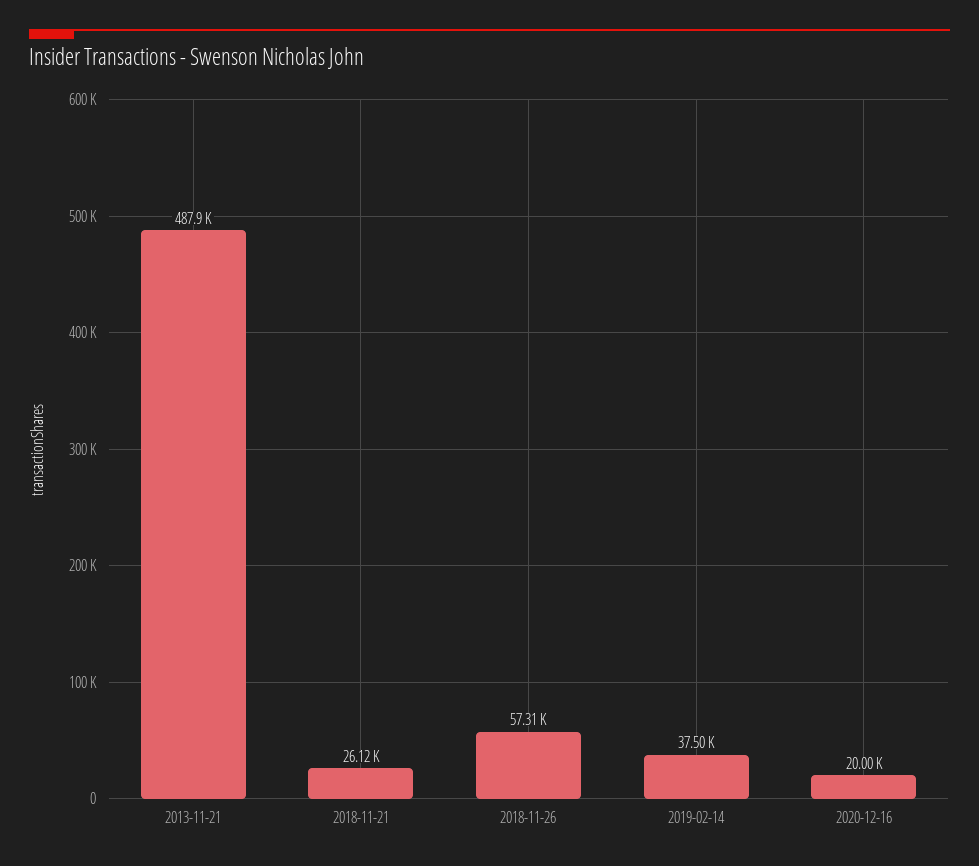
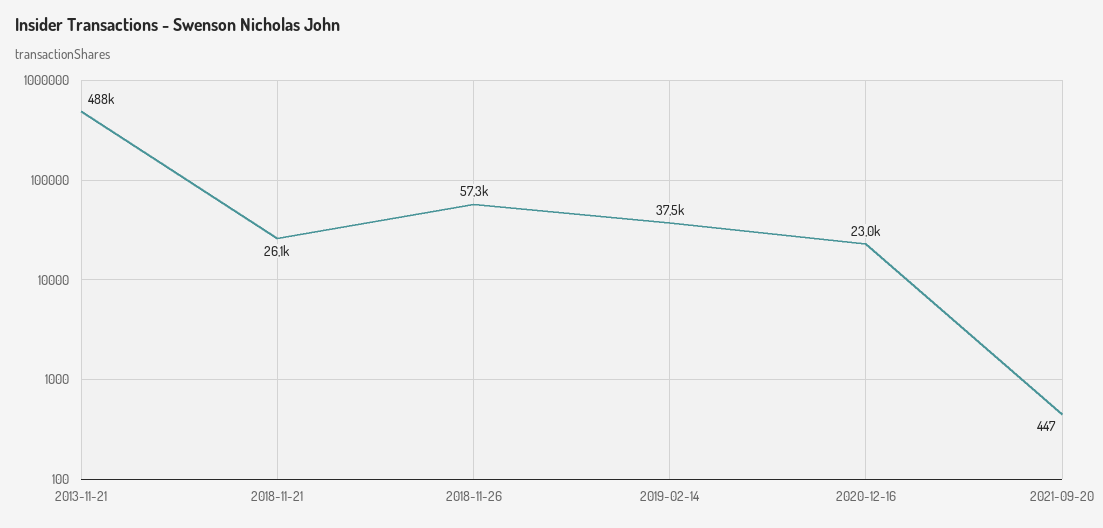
2020-12-16: 20000 -> 23000
2021-09-20: none -> 447

